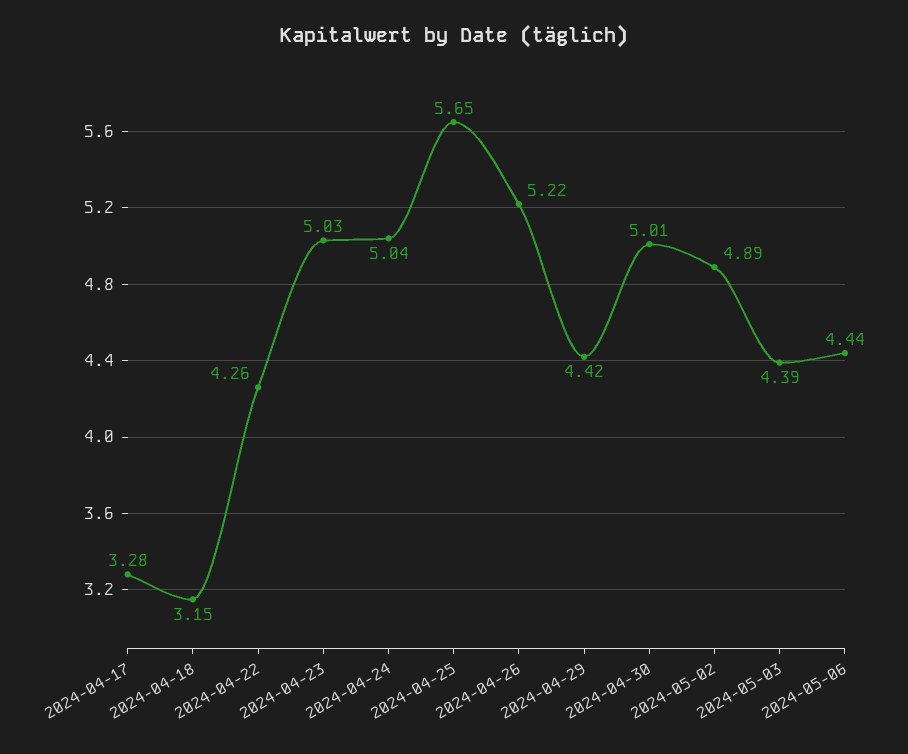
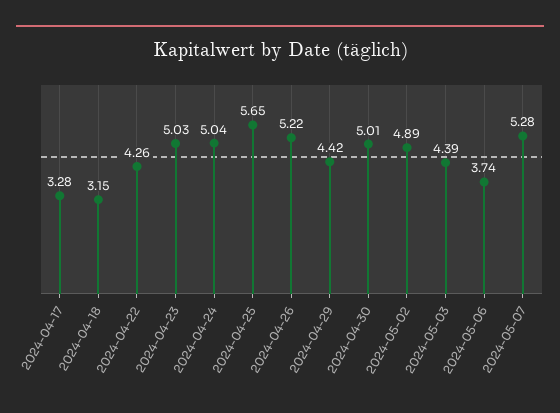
2024-05-06: 4.44 -> 3.74
2024-05-07: none -> 5.28

